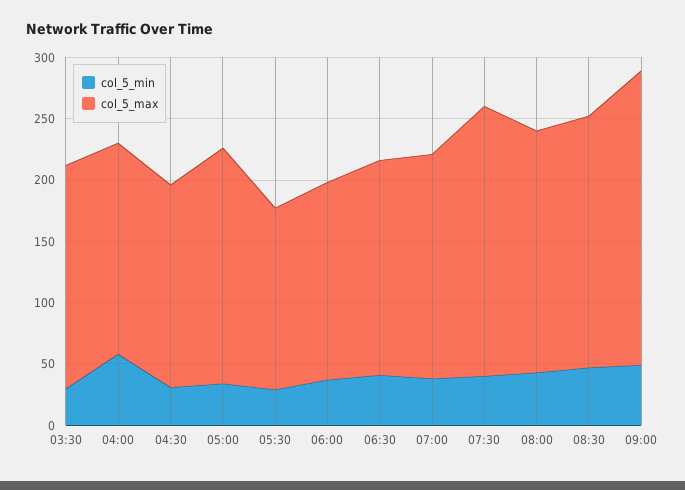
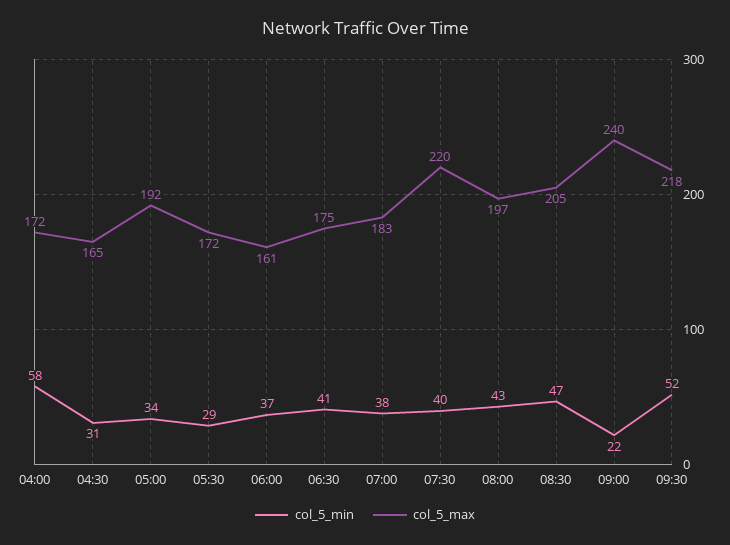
col_5_min, 03:30: 30 -> none
col_5_max, 03:30: 180 -> none
col_5_max, 05:30: 150 -> 172
col_5_min, 09:00: 50 -> 22
col_5_min, 09:30: none -> 52
col_5_max, 09:30: none -> 218

